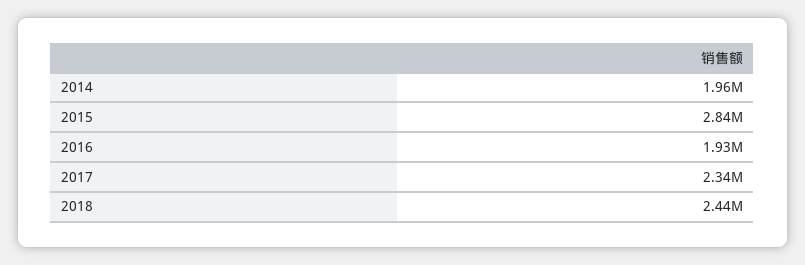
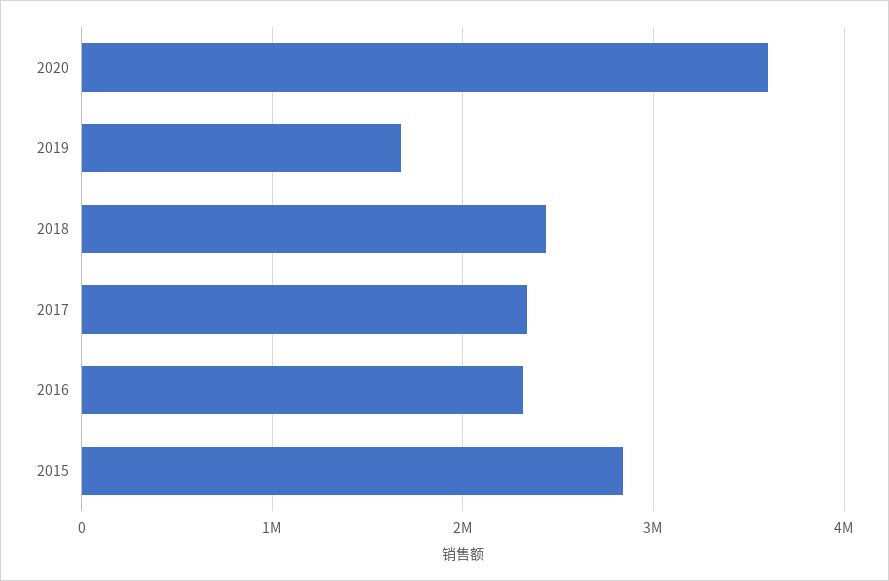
2014: 1960000 -> none
2016: 1930000 -> 2300000
2020: none -> 3600000
2019: none -> 1700000

